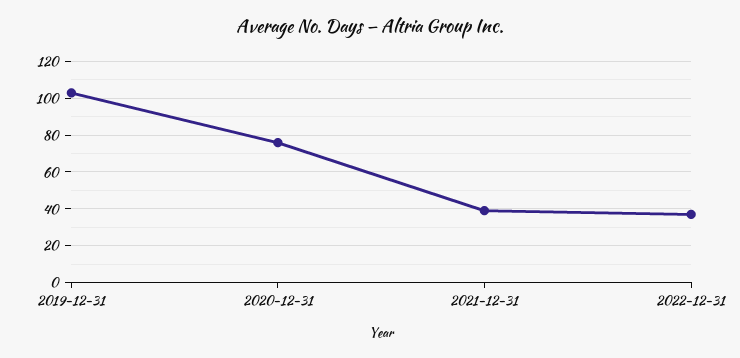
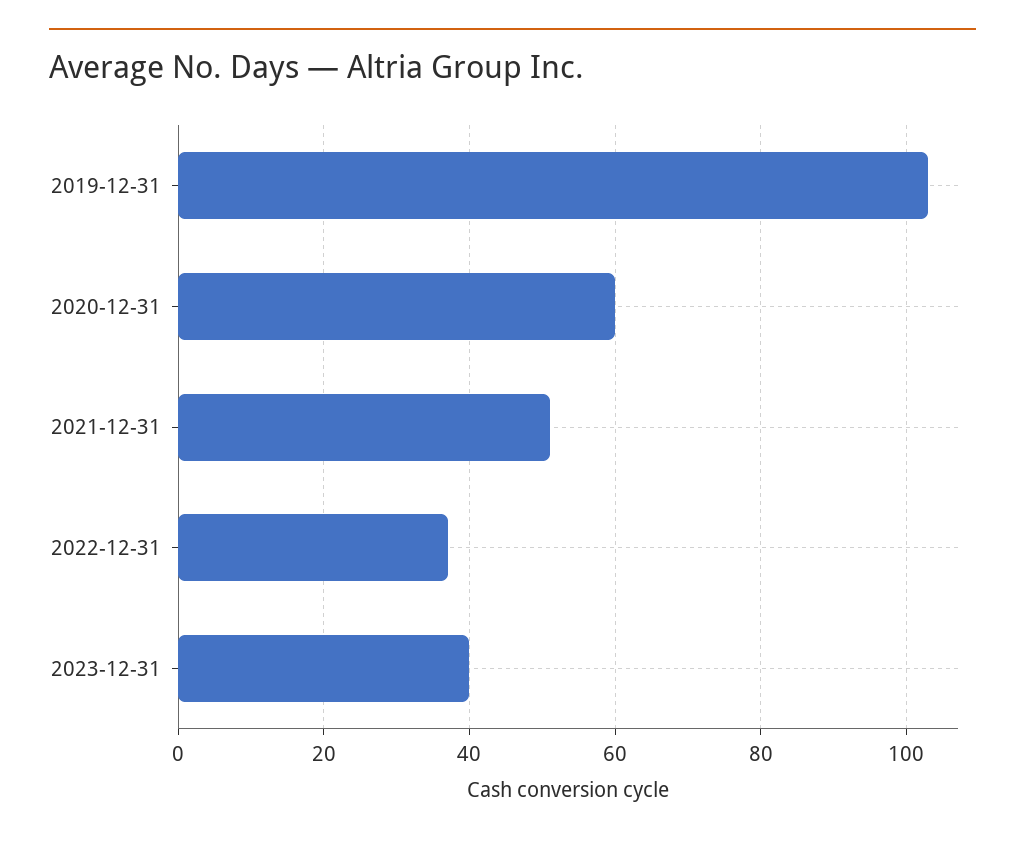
2020-12-31: 75 -> 60
2021-12-31: 40 -> 50
2023-12-31: none -> 40

